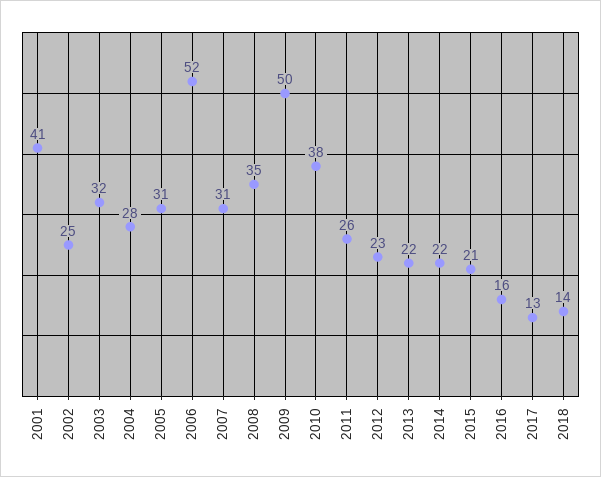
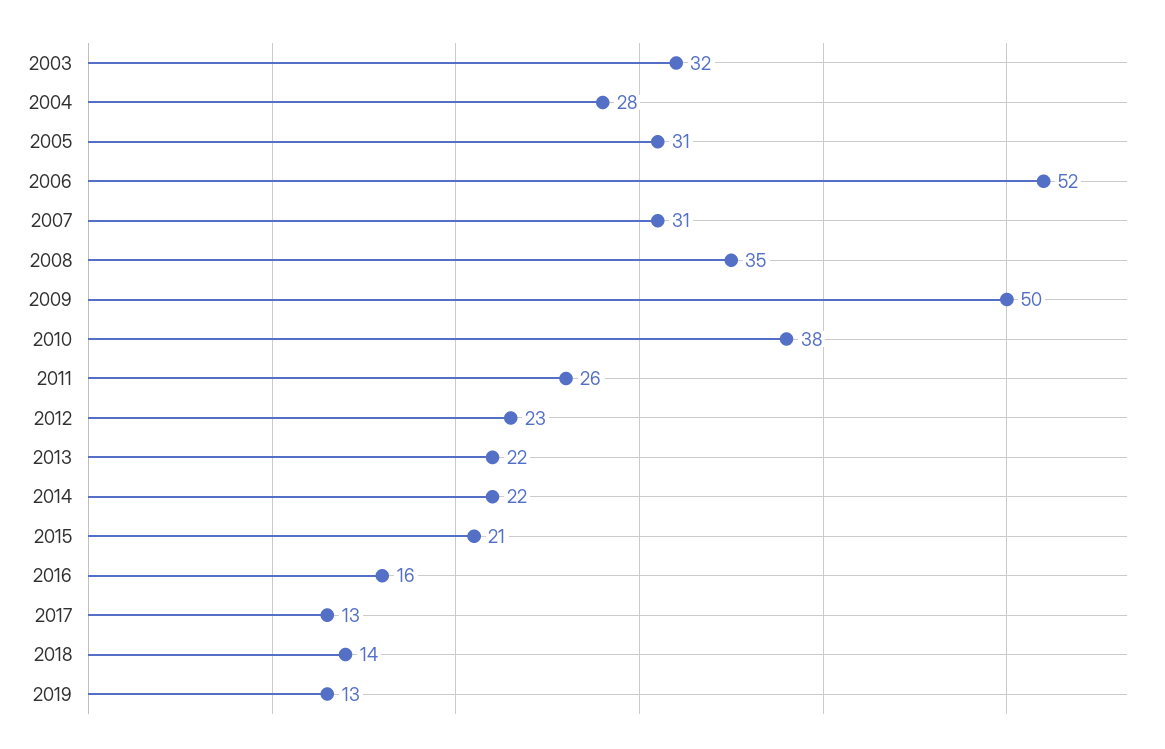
2001: 41 -> none
2002: 25 -> none
2019: none -> 13

